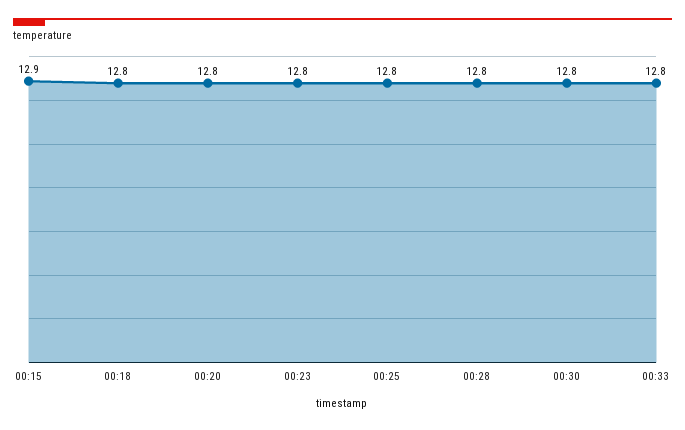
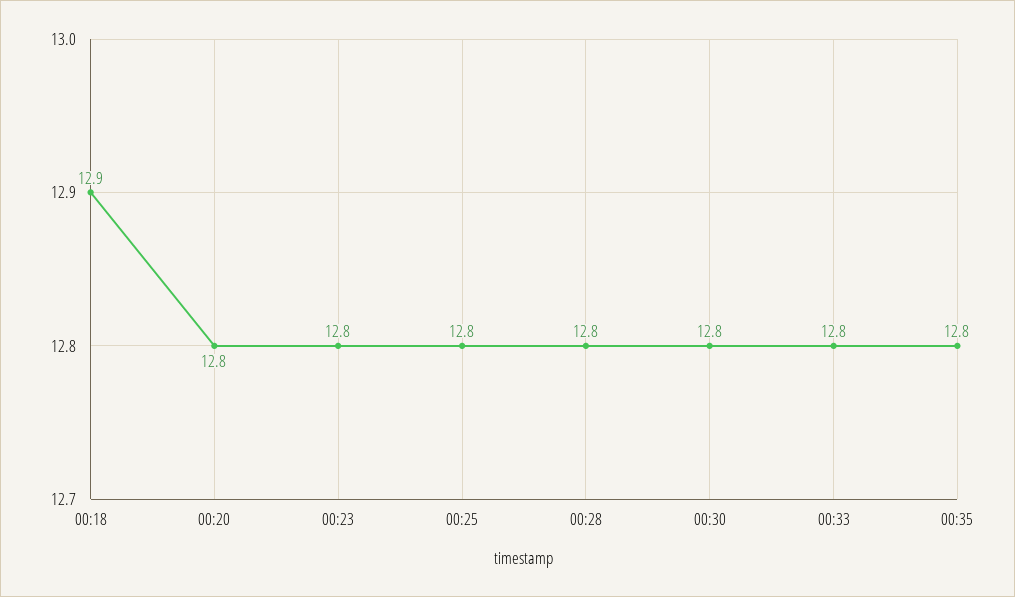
00:15: 12.9 -> none
00:18: 12.8 -> 12.9
00:35: none -> 12.8

